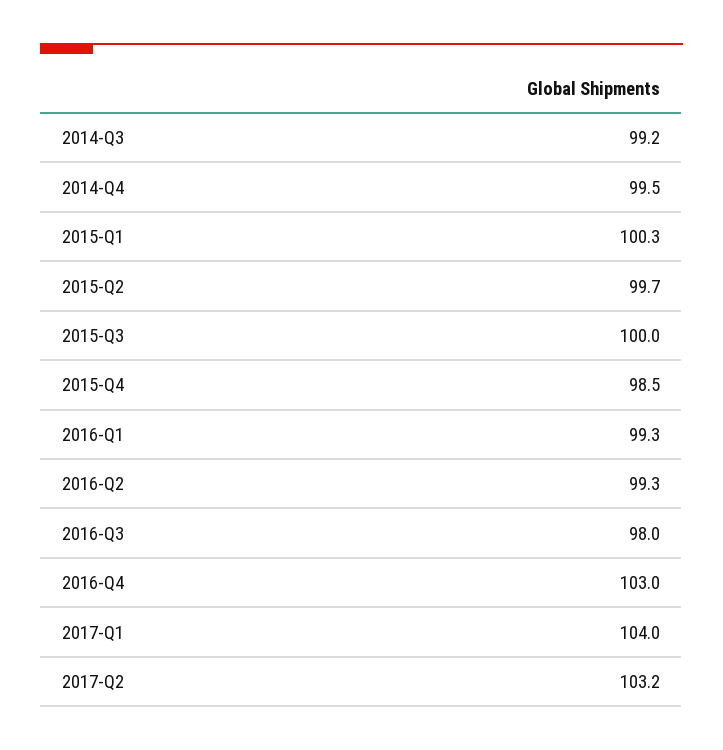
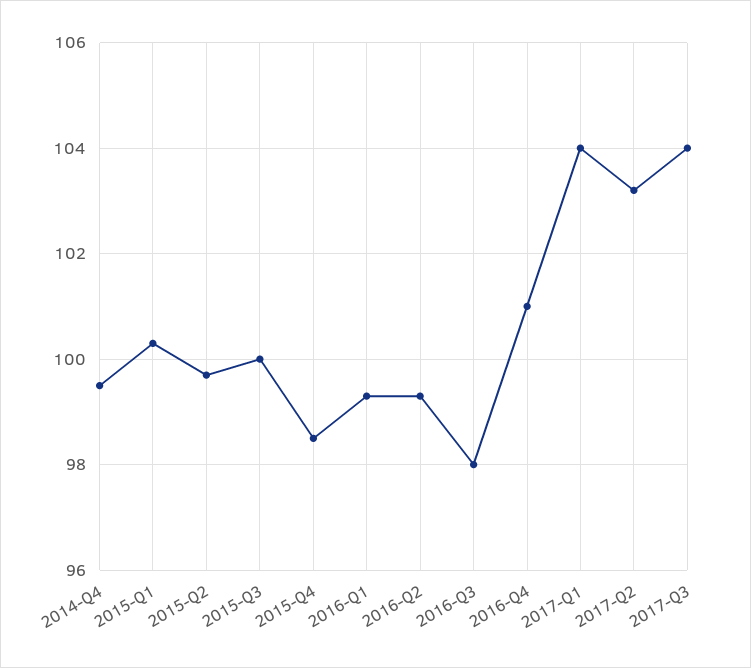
2014-Q3: 99.2 -> none
2016-Q4: 103 -> 101
2017-Q3: none -> 104

